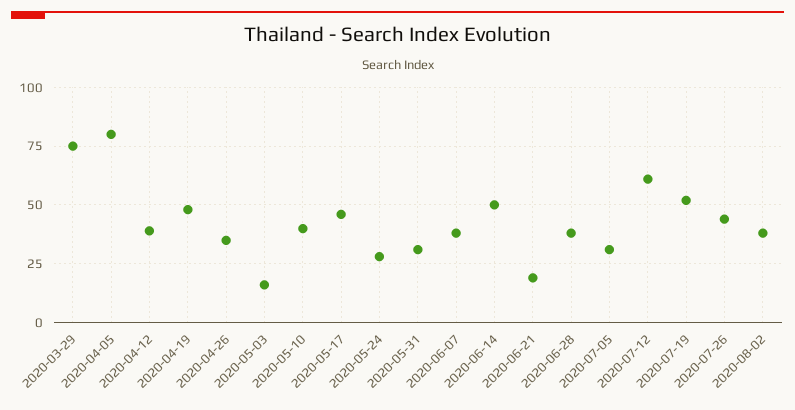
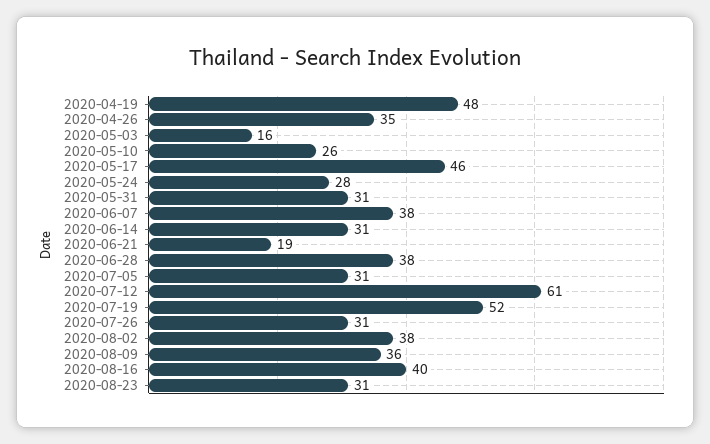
2020-03-29: 75 -> none
2020-04-05: 80 -> none
2020-04-12: 40 -> none
2020-05-10: 40 -> 26
2020-06-14: 50 -> 31
2020-07-26: 45 -> 31
2020-08-09: none -> 36
2020-08-16: none -> 40
2020-08-23: none -> 31

